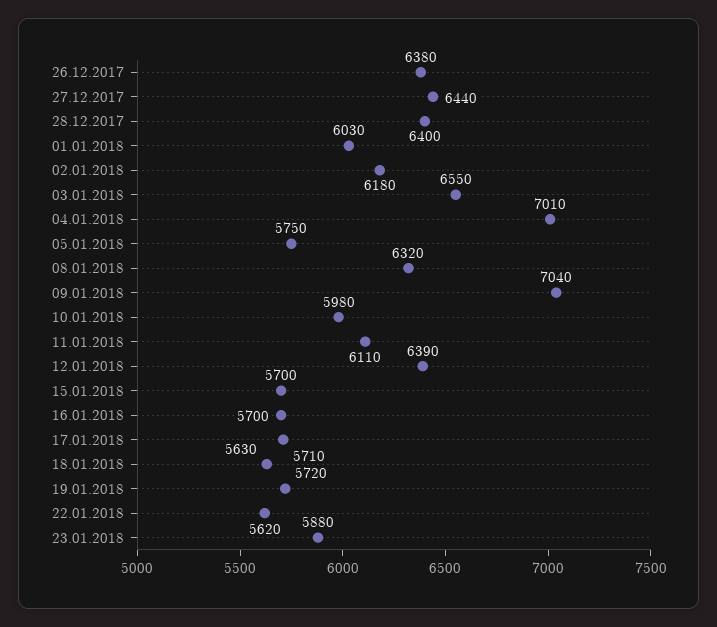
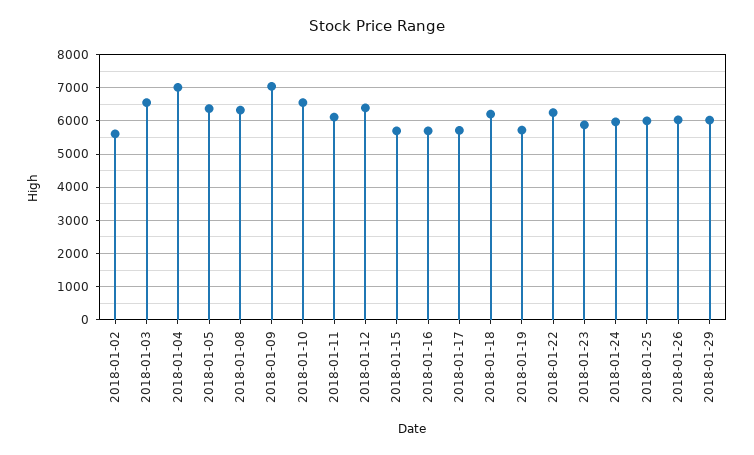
26.12.2017: 6380 -> none
27.12.2017: 6440 -> none
28.12.2017: 6400 -> none
01.01.2018: 6030 -> none
02.01.2018: 6180 -> 5600
05.01.2018: 5750 -> 6400
10.01.2018: 5980 -> 6600
18.01.2018: 5630 -> 6200
22.01.2018: 5620 -> 6200
2018-01-24: none -> 6000
2018-01-25: none -> 6000
2018-01-26: none -> 6000
2018-01-29: none -> 6000

